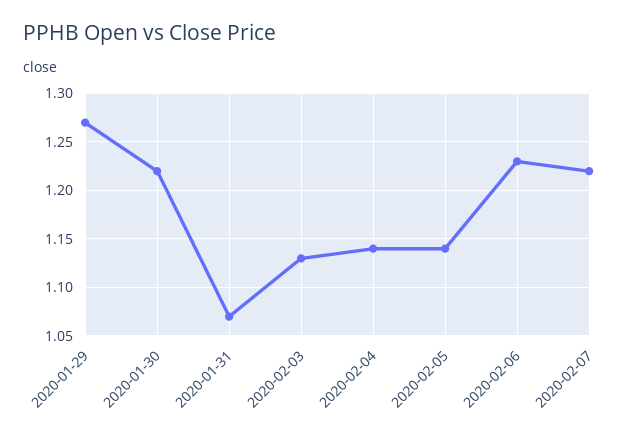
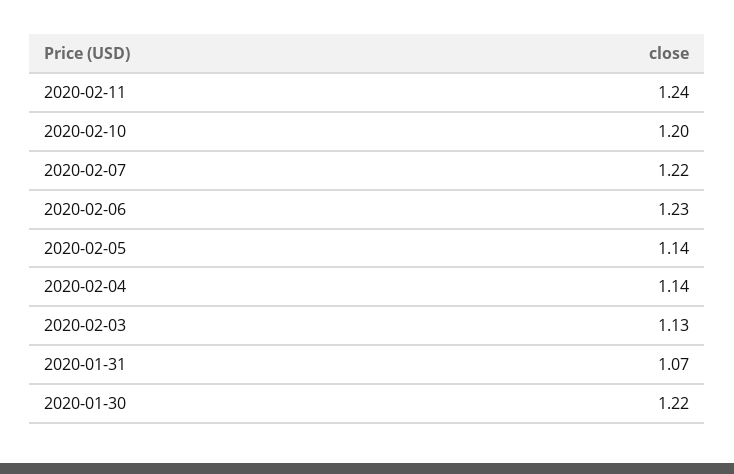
2020-01-29: 1.27 -> none
2020-02-11: none -> 1.24
2020-02-10: none -> 1.2

